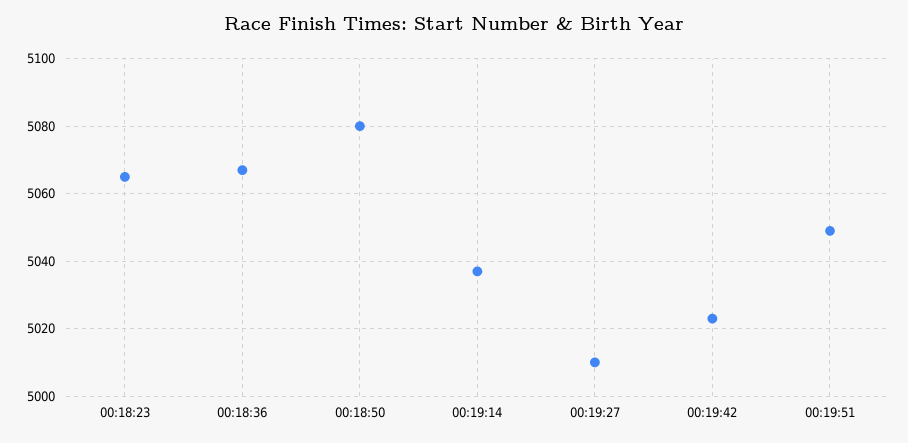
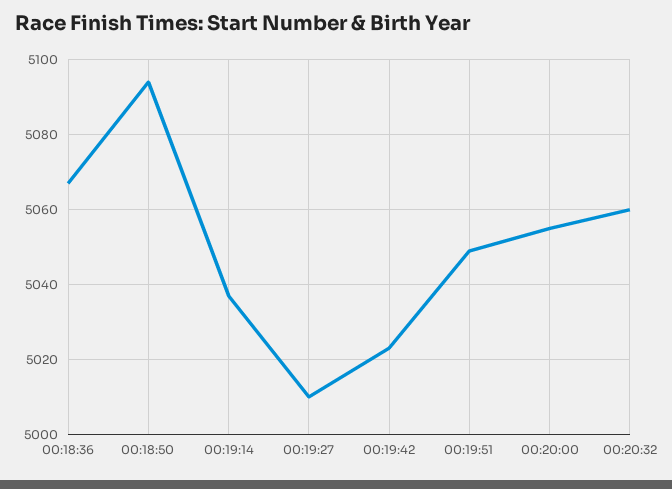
00:18:23: 5065 -> none
00:18:50: 5080 -> 5095
00:20:00: none -> 5055
00:20:32: none -> 5060

